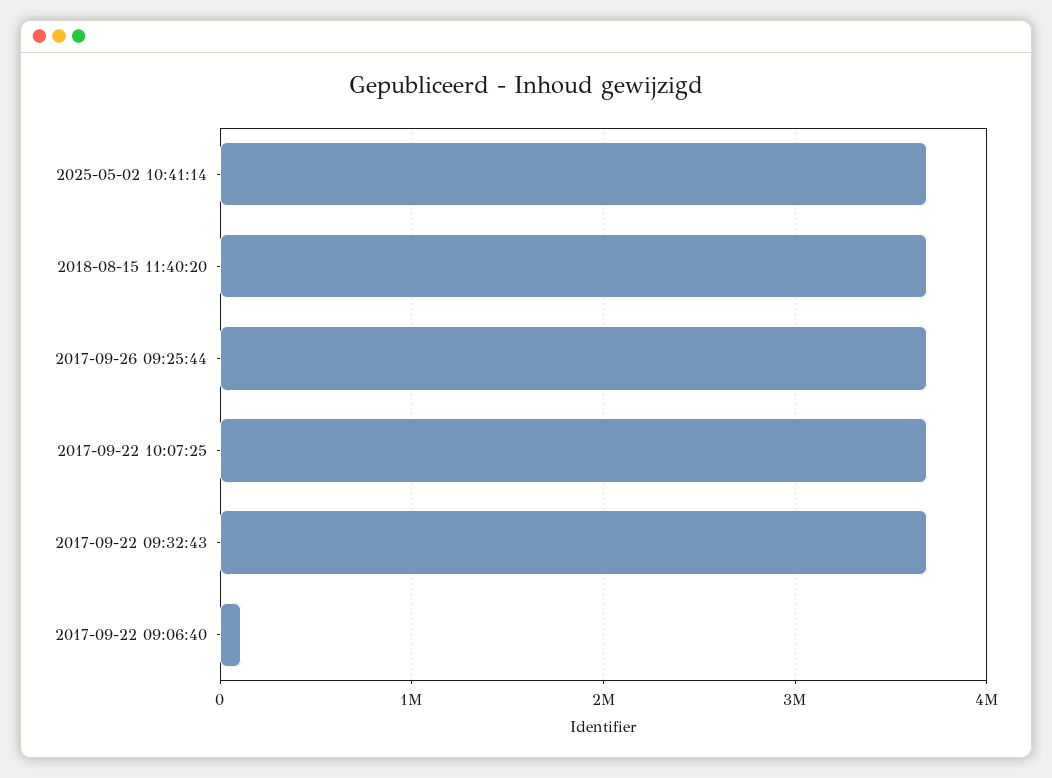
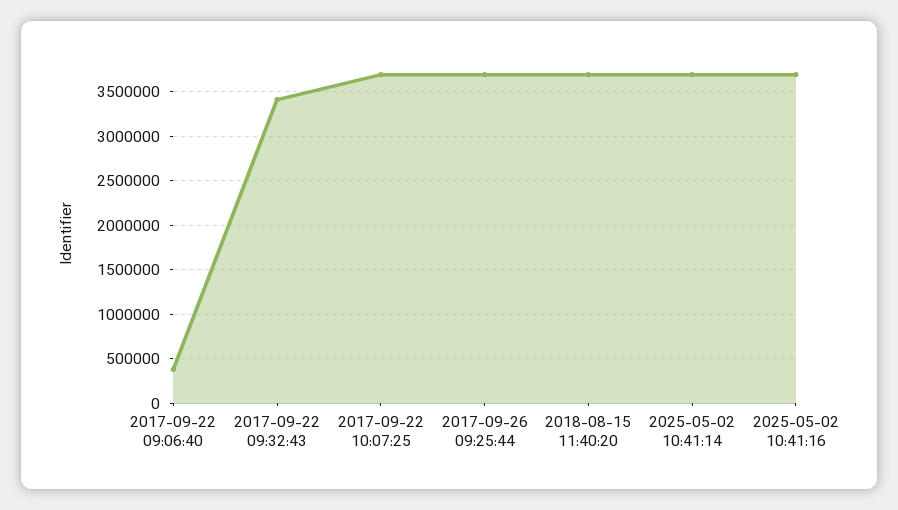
2017-09-22 09:32:43: 3700000 -> 3400000
2017-09-22 09:06:40: 100000 -> 400000
2025-05-02 10:41:16: none -> 3700000

